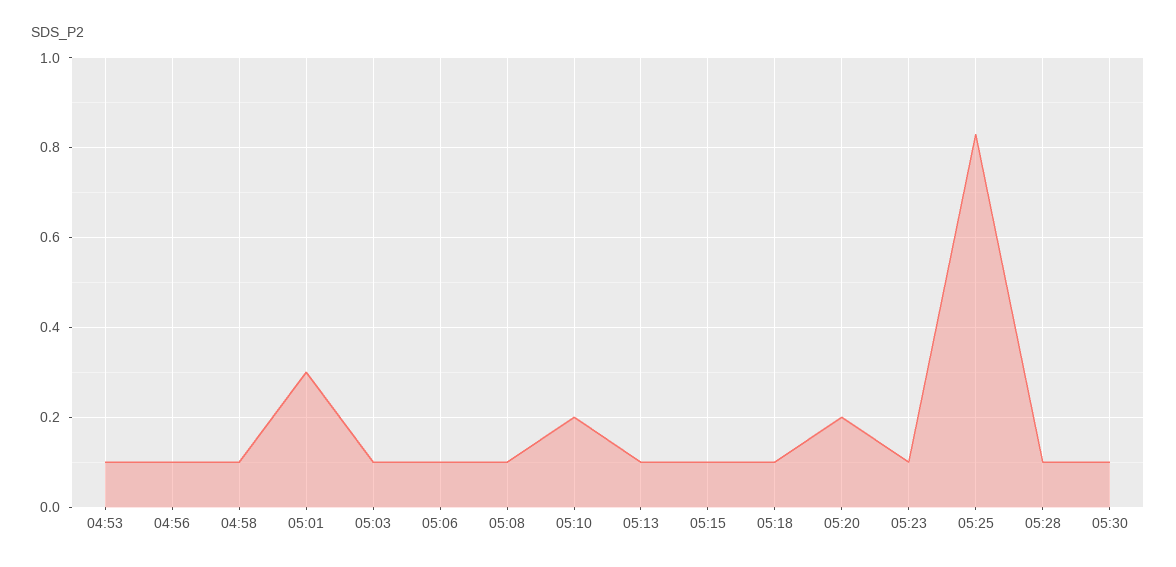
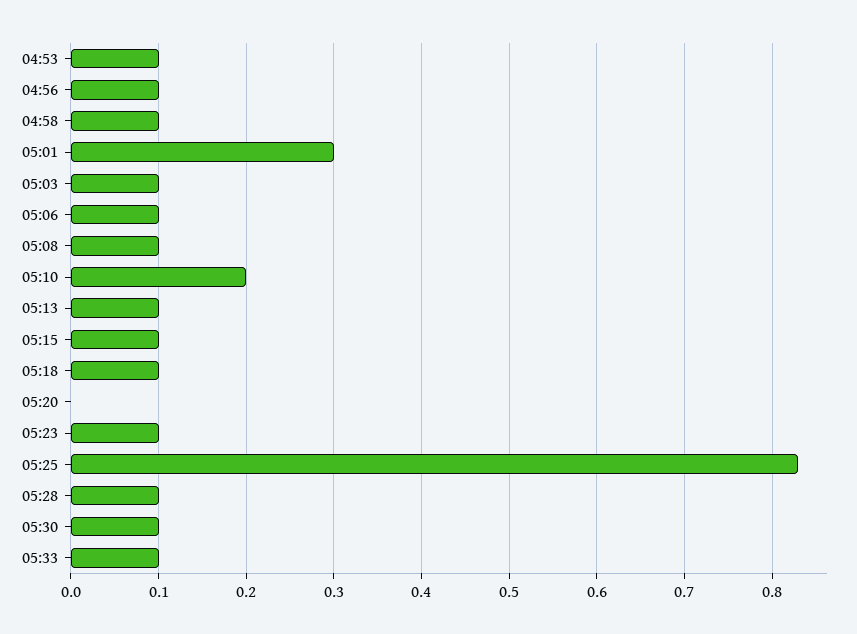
05:20: 0.2 -> 0
05:33: none -> 0.1

